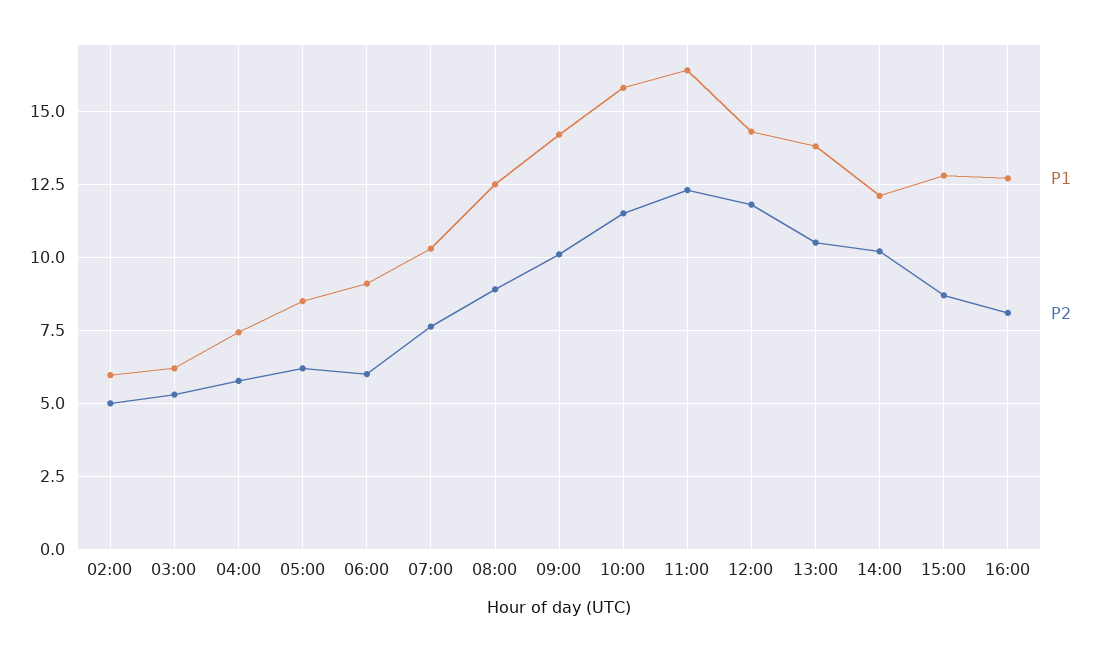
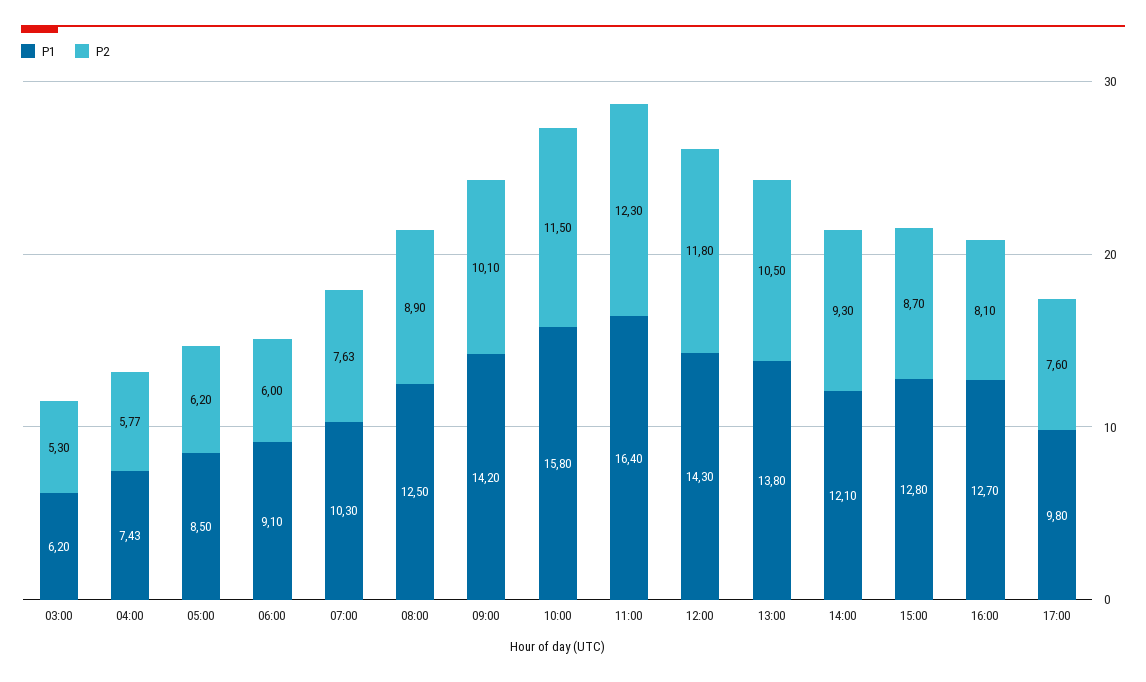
P1, 02:00: 6 -> none
P2, 02:00: 5 -> none
P2, 14:00: 10.25 -> 9.3
P1, 17:00: none -> 9.8
P2, 17:00: none -> 7.6

